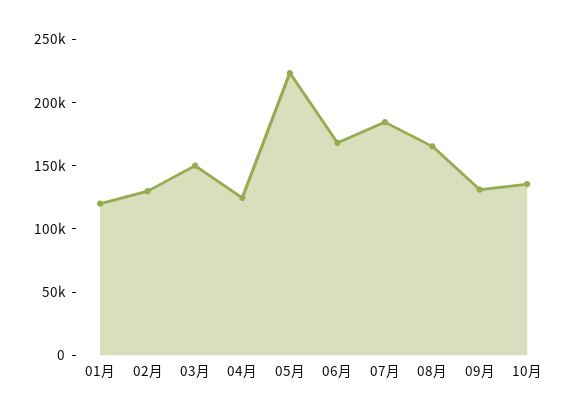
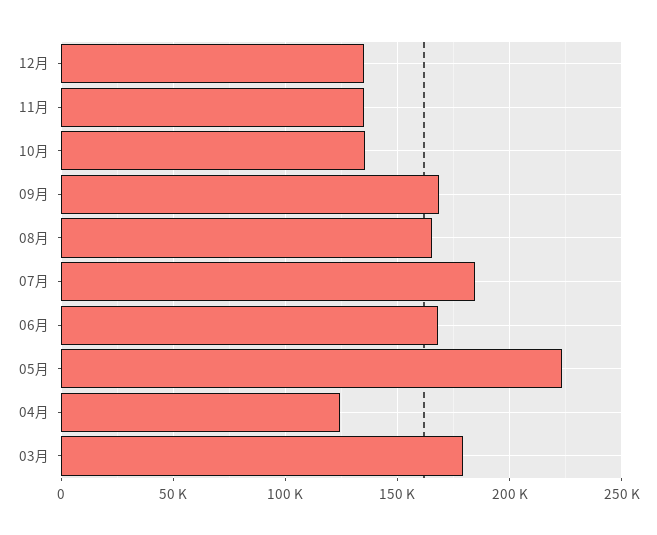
01月: 120000 -> none
02月: 130000 -> none
03月: 150000 -> 180000
09月: 130000 -> 170000
12月: none -> 135000
11月: none -> 135000

